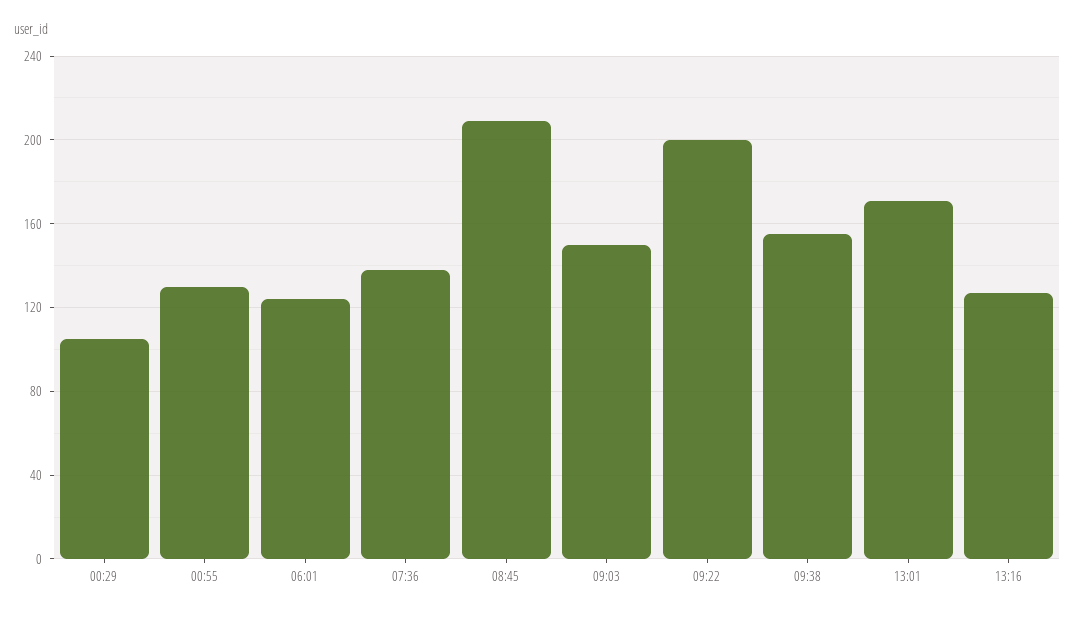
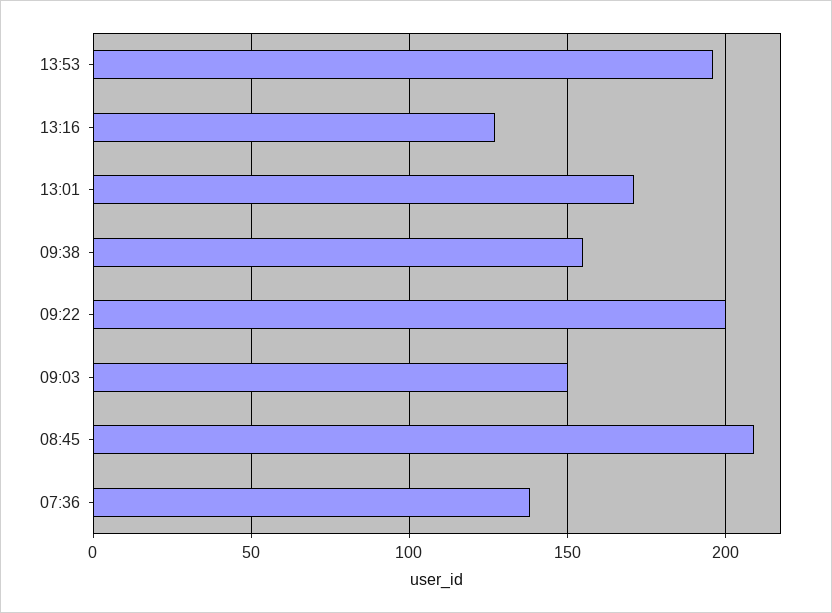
00:29: 105 -> none
00:55: 130 -> none
06:01: 125 -> none
13:53: none -> 195

